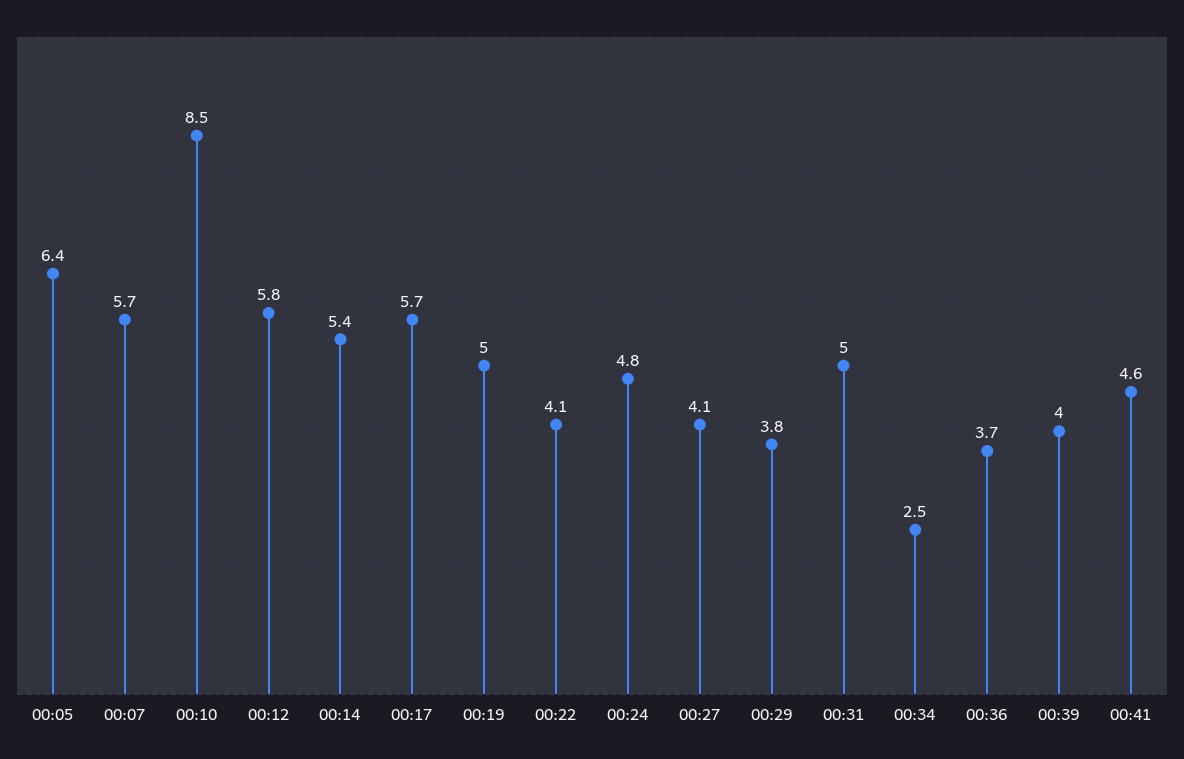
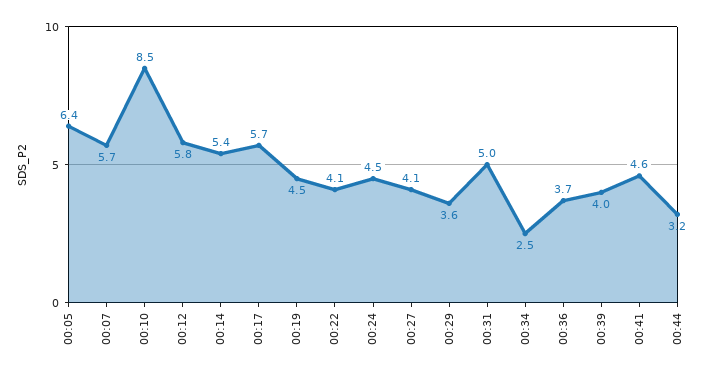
00:19: 5 -> 4.5
00:24: 4.8 -> 4.5
00:29: 3.8 -> 3.6
00:44: none -> 3.2

